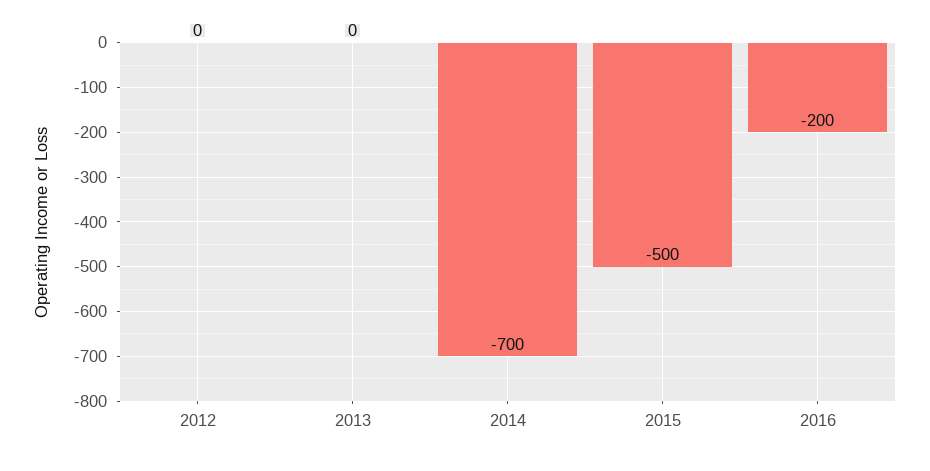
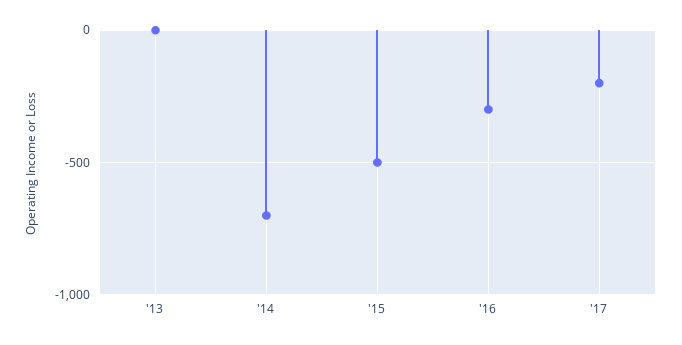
2012: 0 -> none
2016: -200 -> -300
'17: none -> -200

